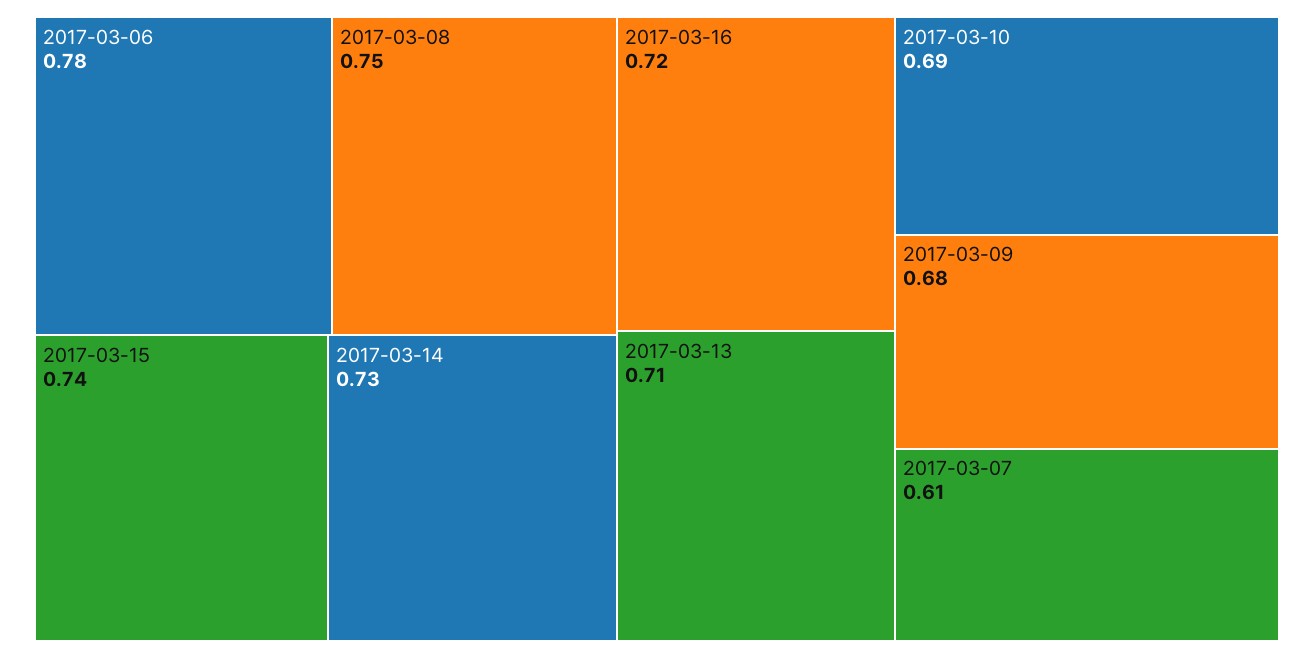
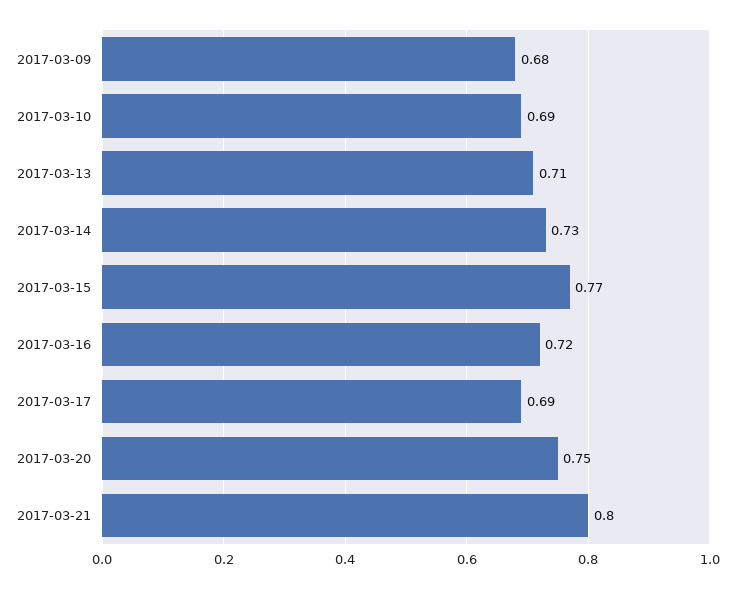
2017-03-06: 0.78 -> none
2017-03-08: 0.75 -> none
2017-03-15: 0.74 -> 0.77
2017-03-07: 0.61 -> none
2017-03-17: none -> 0.69
2017-03-20: none -> 0.75
2017-03-21: none -> 0.8

